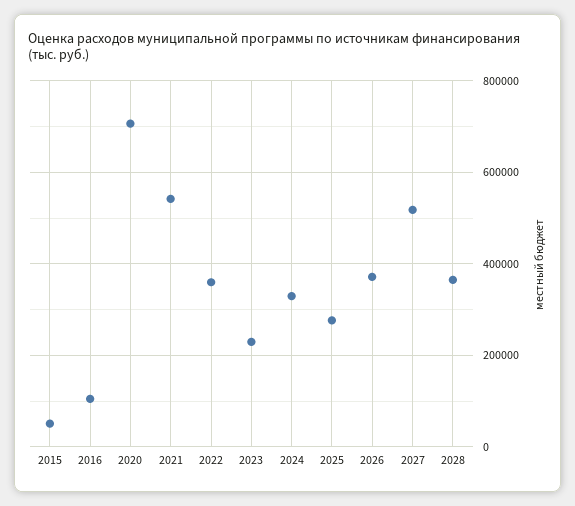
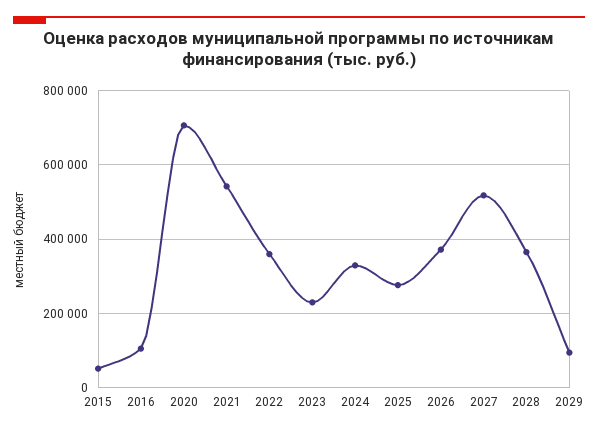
2029: none -> 100000

